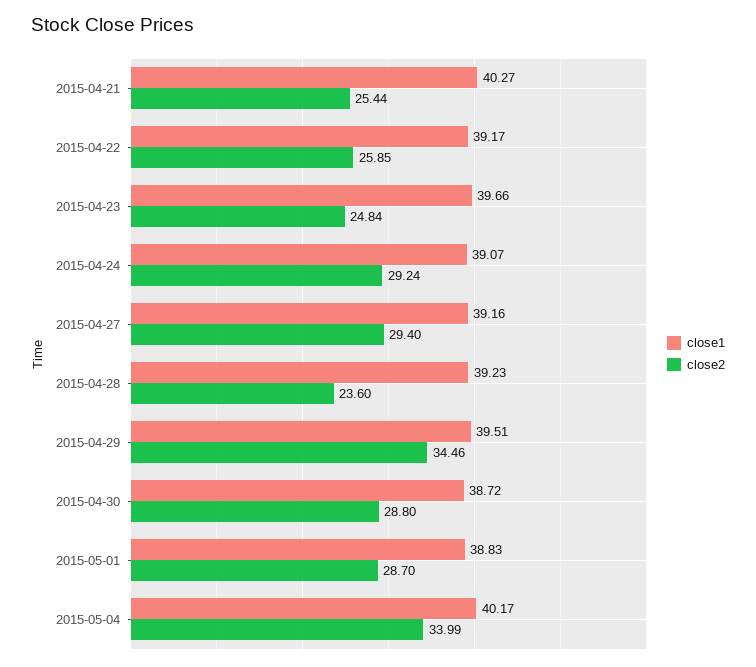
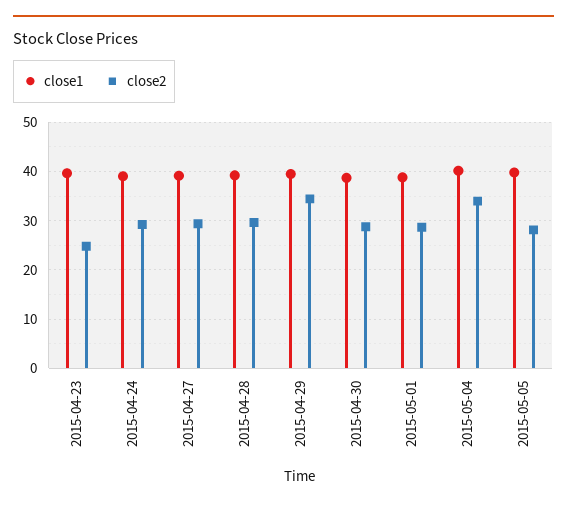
close1, 2015-04-21: 40.27 -> none
close2, 2015-04-21: 25.44 -> none
close1, 2015-04-22: 39.17 -> none
close2, 2015-04-22: 25.85 -> none
close2, 2015-04-28: 23.6 -> 30
close1, 2015-05-05: none -> 40
close2, 2015-05-05: none -> 28

